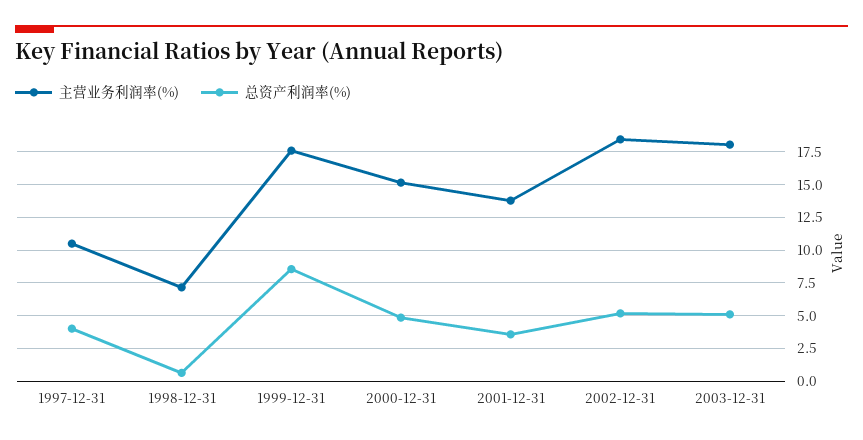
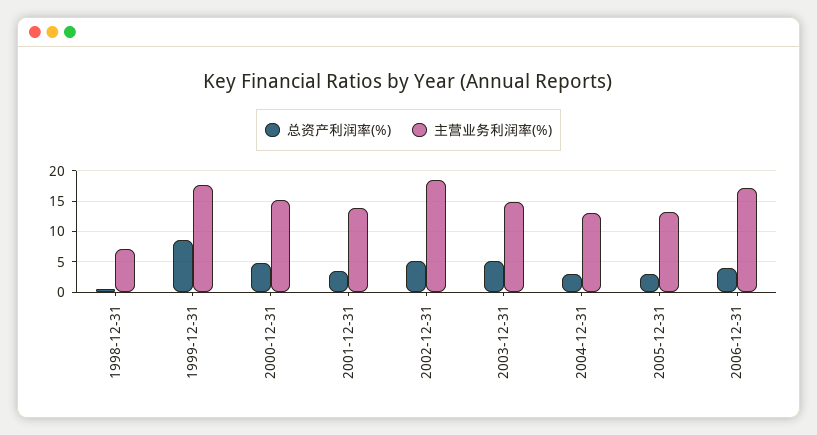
主营业务利润率(%), 1997-12-31: 10.5 -> none
总资产利润率(%), 1997-12-31: 4 -> none
主营业务利润率(%), 2003-12-31: 18 -> 15
总资产利润率(%), 2004-12-31: none -> 3
主营业务利润率(%), 2004-12-31: none -> 13
总资产利润率(%), 2005-12-31: none -> 3
主营业务利润率(%), 2005-12-31: none -> 13
总资产利润率(%), 2006-12-31: none -> 4
主营业务利润率(%), 2006-12-31: none -> 17

